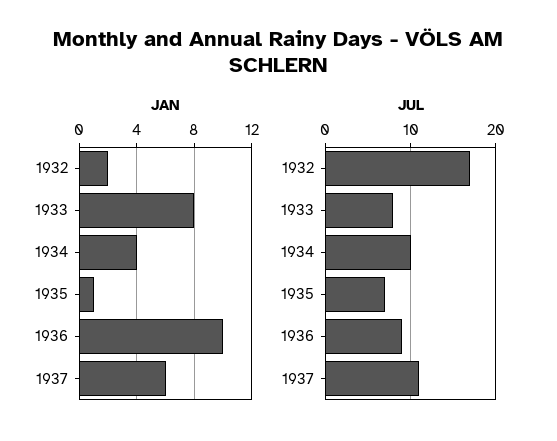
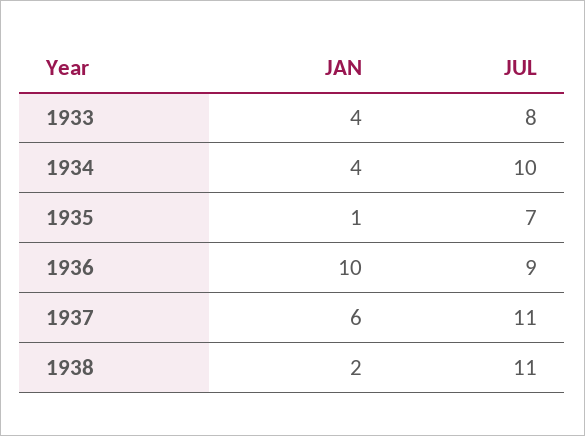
JAN, 1932: 2 -> none
JAN, 1933: 8 -> 4
JUL, 1932: 17 -> none
JAN, 1938: none -> 2
JUL, 1938: none -> 11

